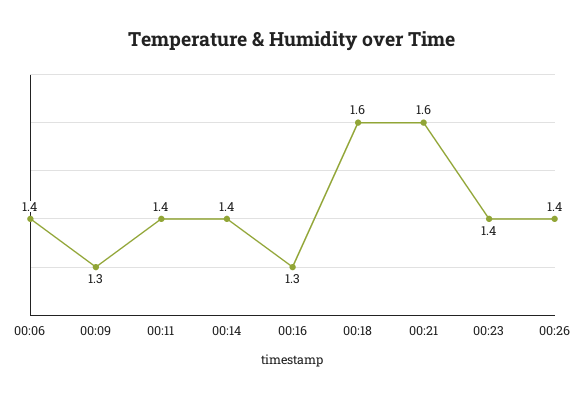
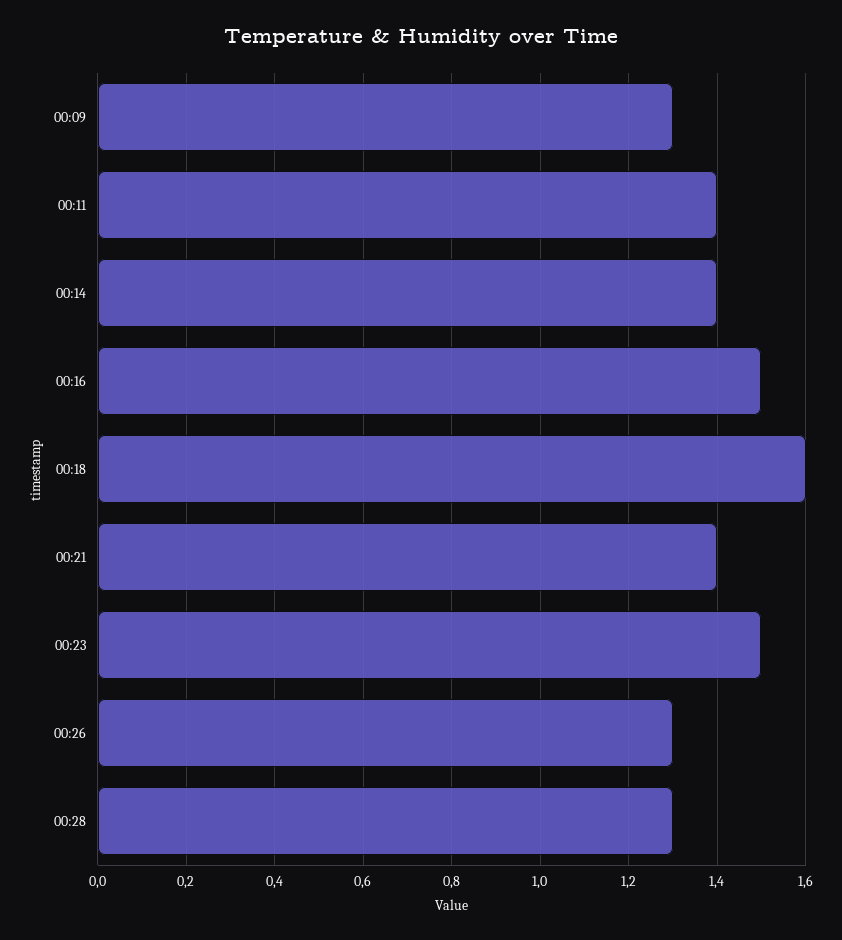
00:06: 1.4 -> none
00:16: 1.3 -> 1.5
00:21: 1.6 -> 1.4
00:23: 1.4 -> 1.5
00:26: 1.4 -> 1.3
00:28: none -> 1.3

